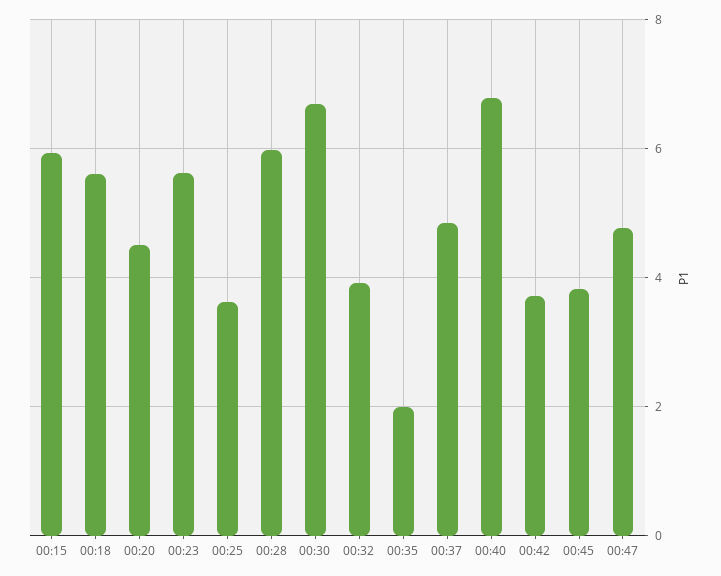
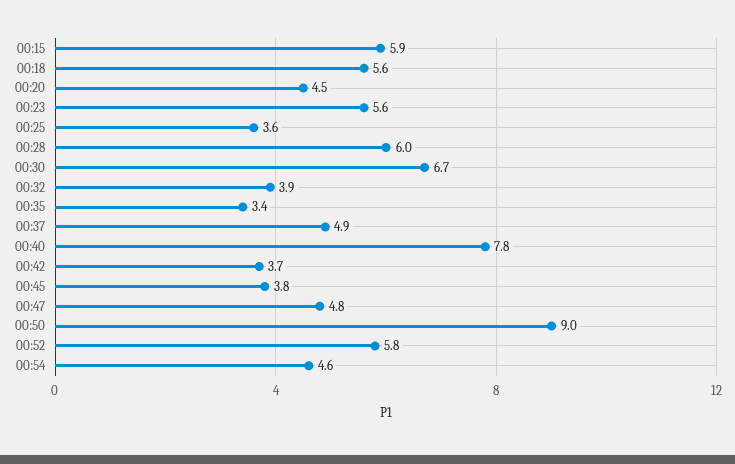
00:35: 2 -> 3.4
00:40: 6.8 -> 7.8
00:50: none -> 9
00:52: none -> 5.8
00:54: none -> 4.6

